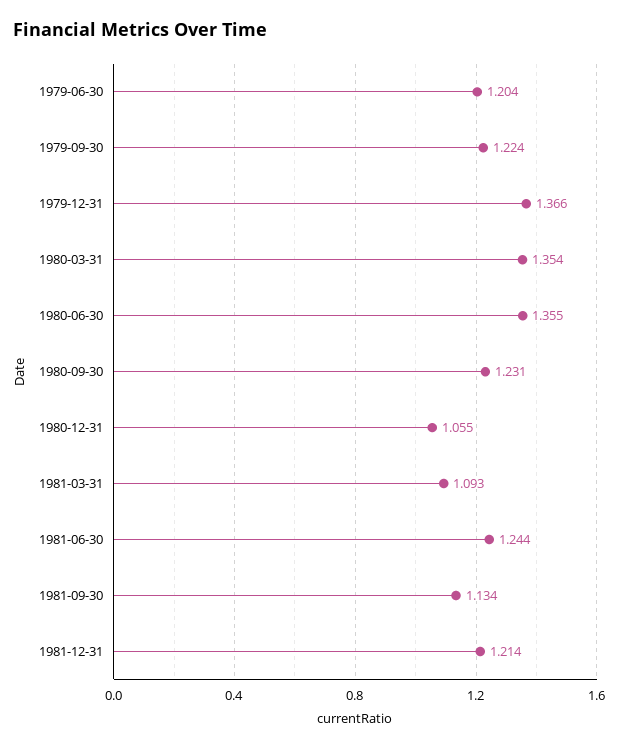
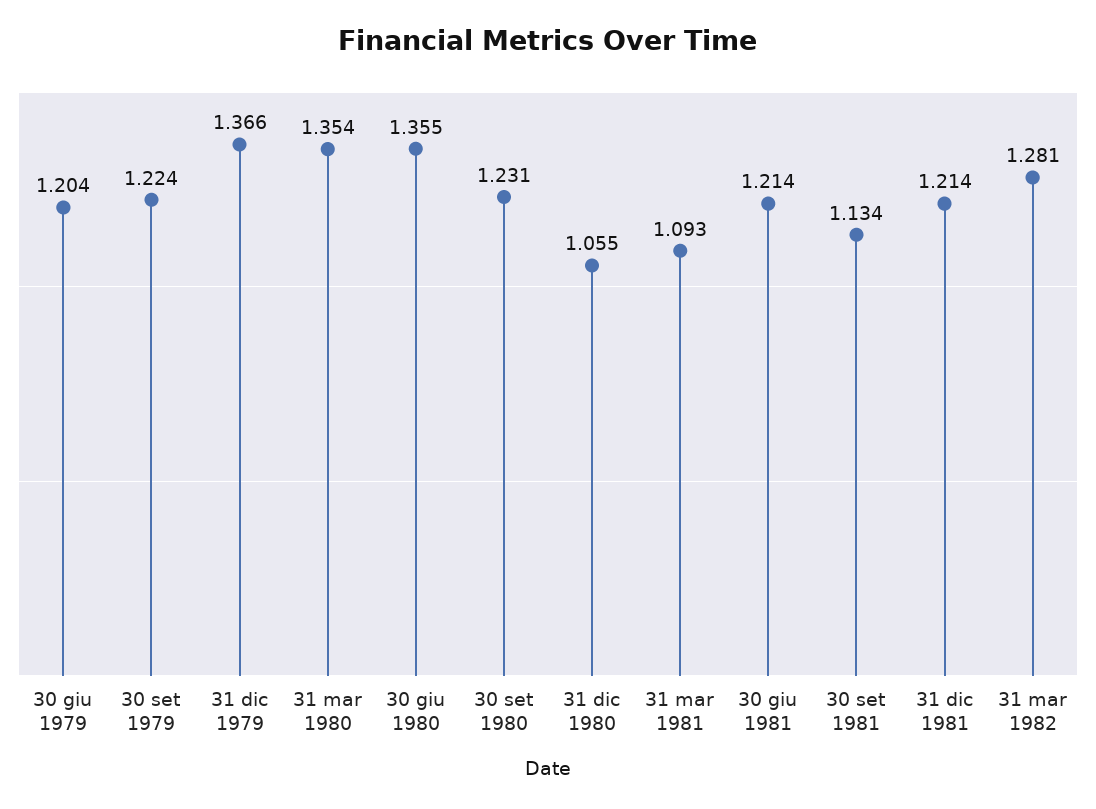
1981-06-30: 1.244 -> 1.214
31 mar 1982: none -> 1.281

